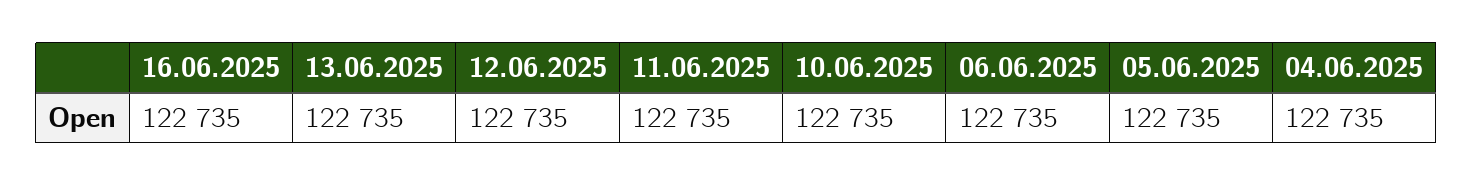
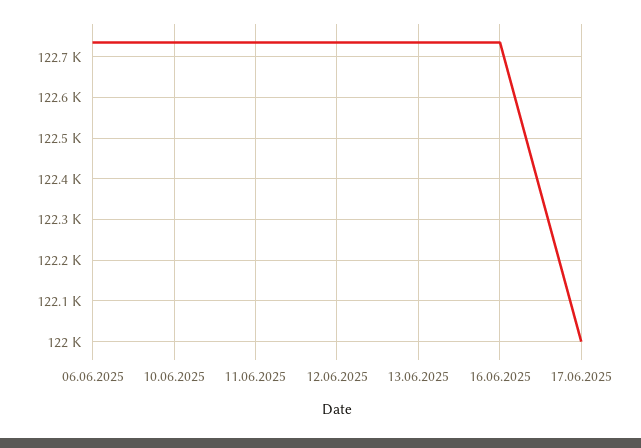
05.06.2025: 122735 -> none
04.06.2025: 122735 -> none
17.06.2025: none -> 122000

